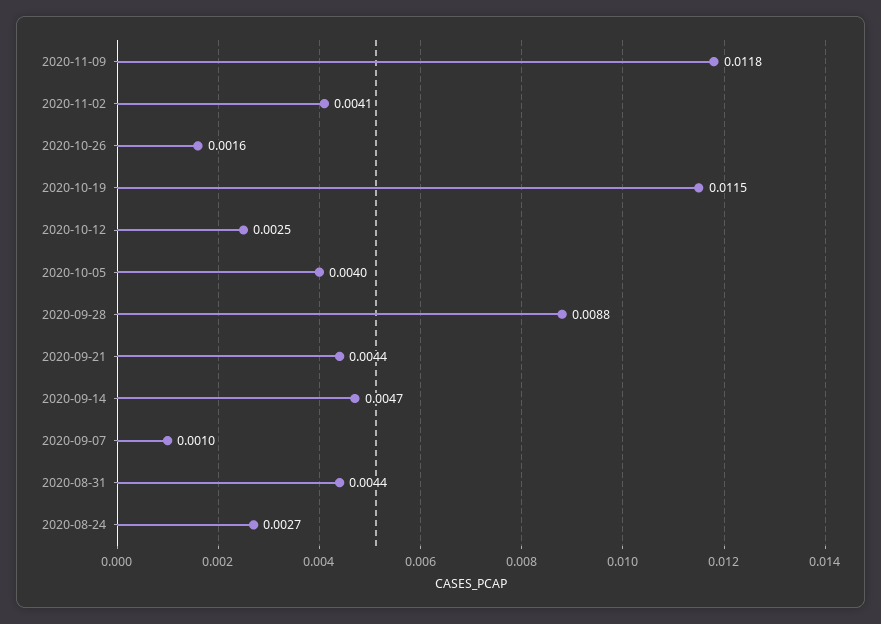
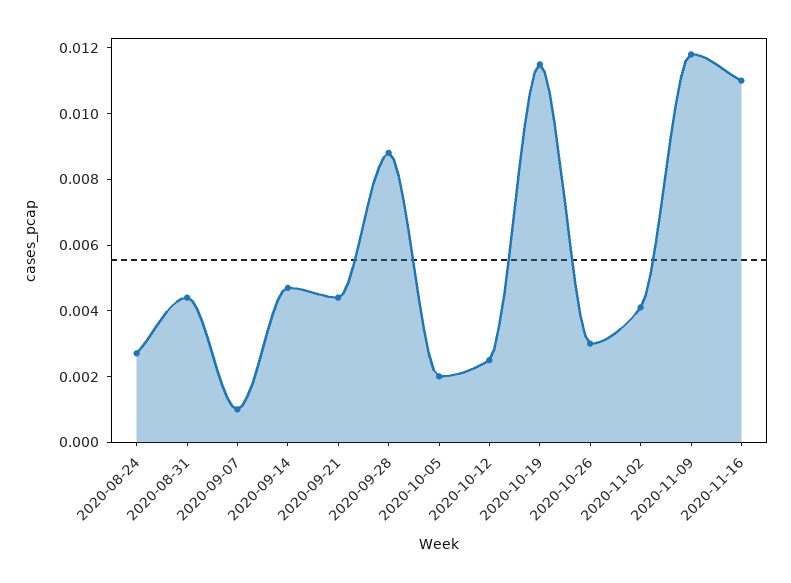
2020-10-26: 0.0016 -> 0.003
2020-10-05: 0.004 -> 0.002
2020-11-16: none -> 0.011

